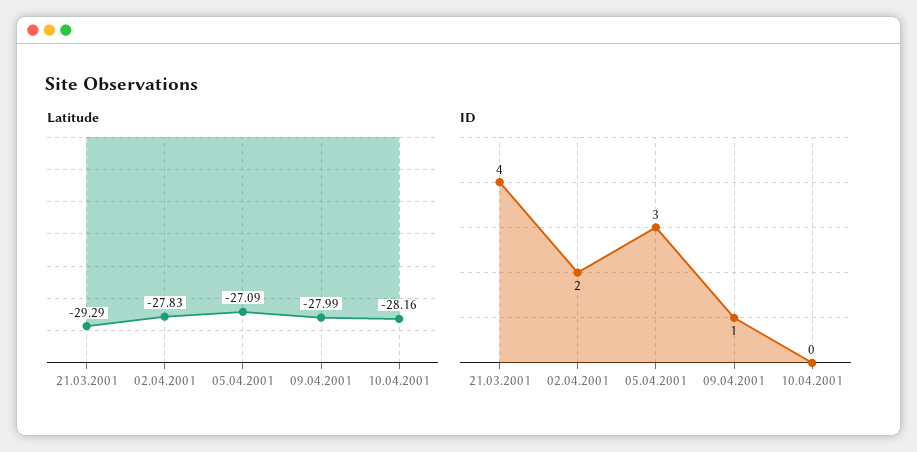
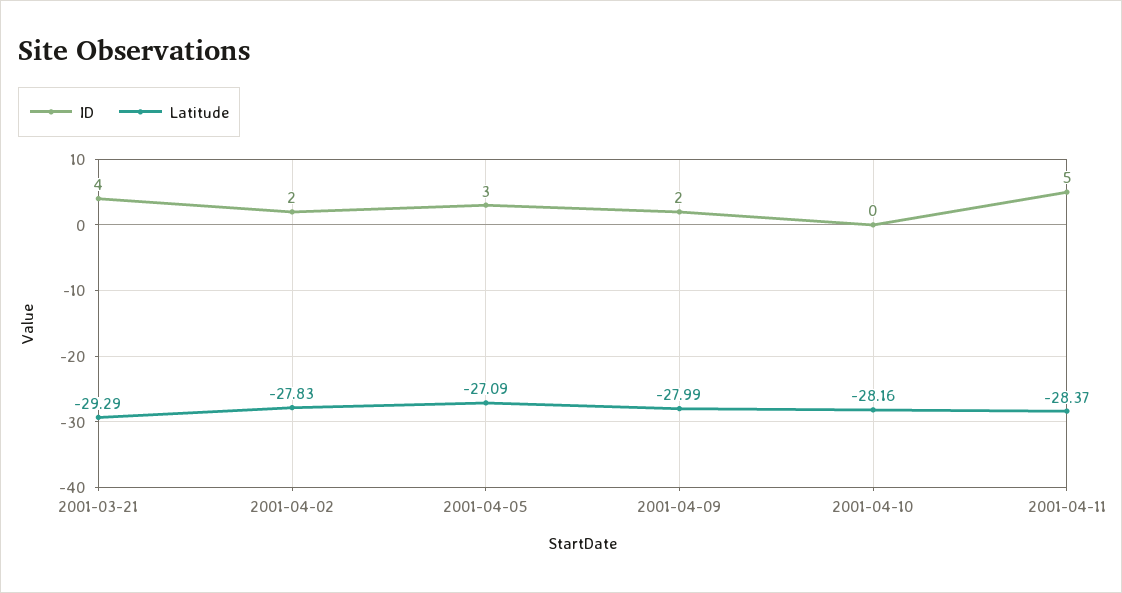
ID, 09.04.2001: 1 -> 2
ID, 2001-04-11: none -> 5
Latitude, 2001-04-11: none -> -28.37

